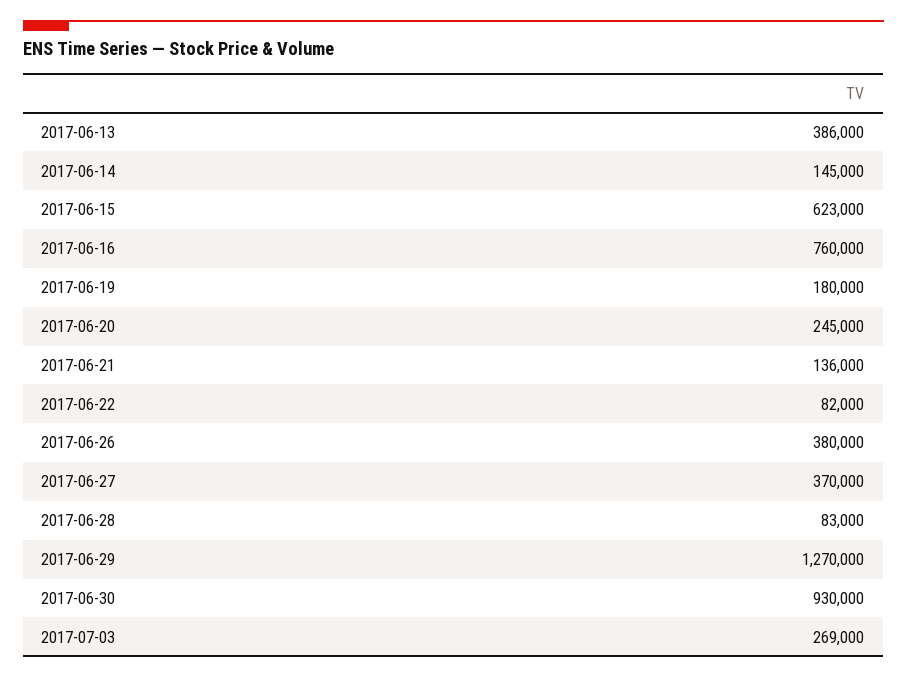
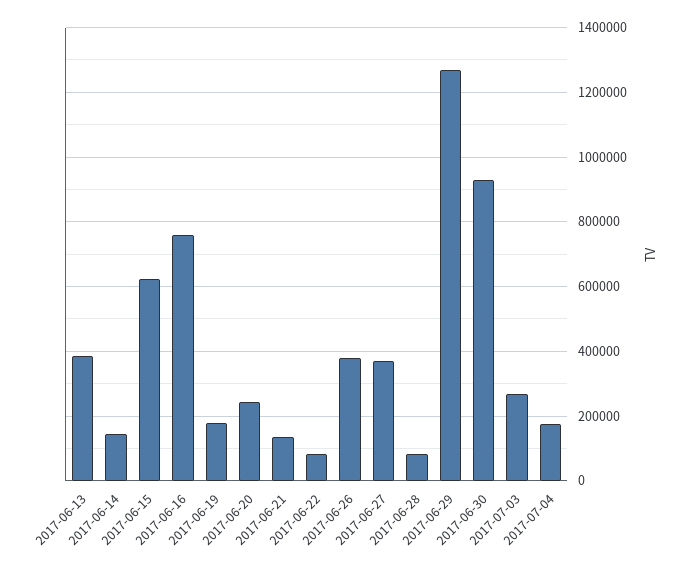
2017-07-04: none -> 180000

